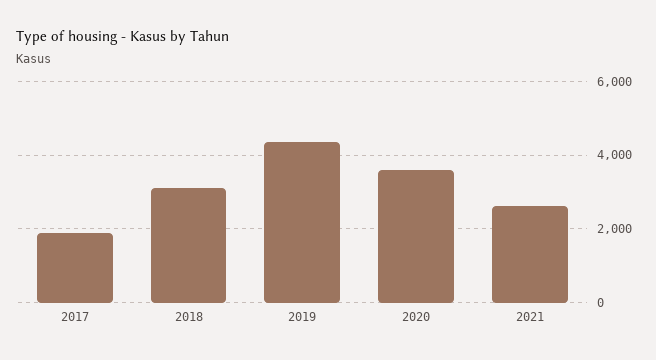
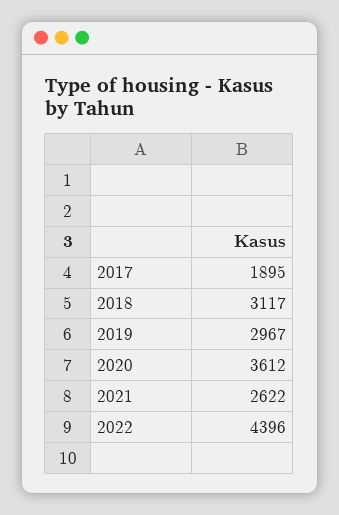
2019: 4400 -> 2967
2022: none -> 4396

